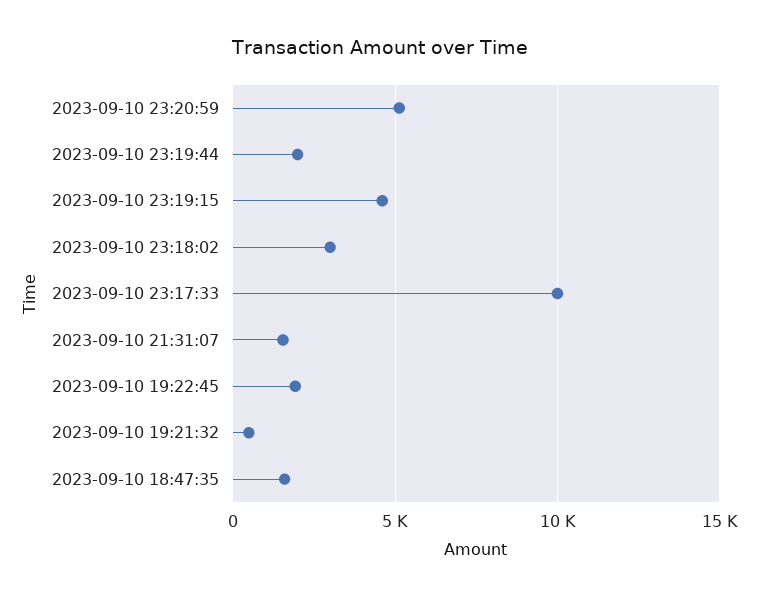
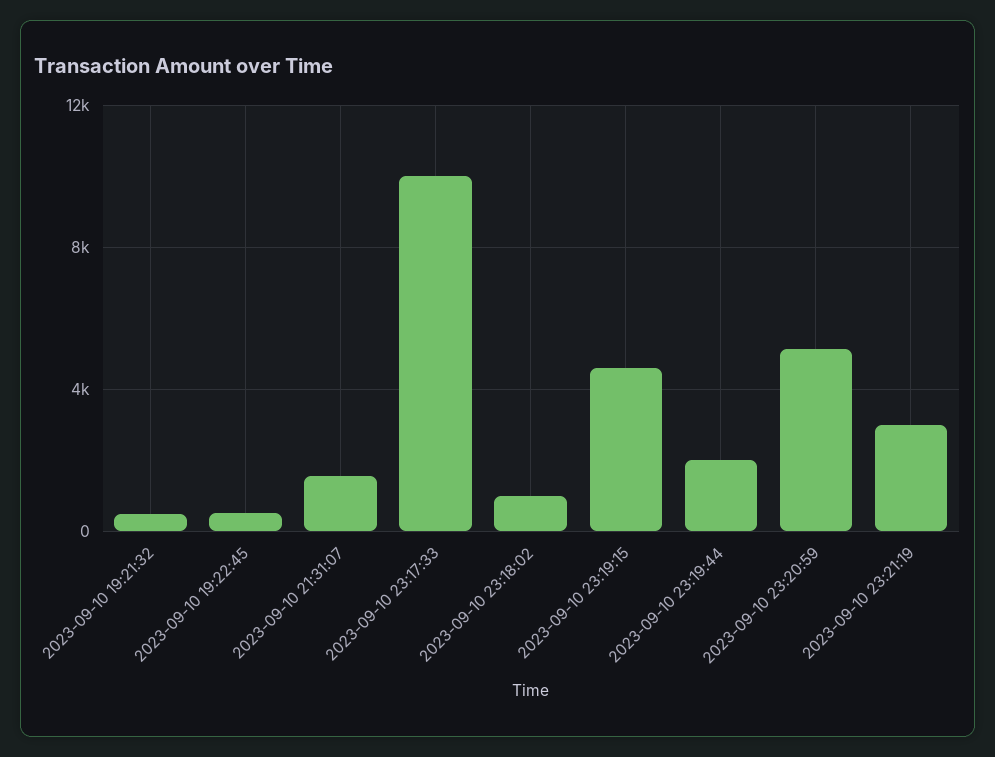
2023-09-10 23:18:02: 3000 -> 1000
2023-09-10 19:22:45: 2000 -> 500
2023-09-10 18:47:35: 1500 -> none
2023-09-10 23:21:19: none -> 3000

